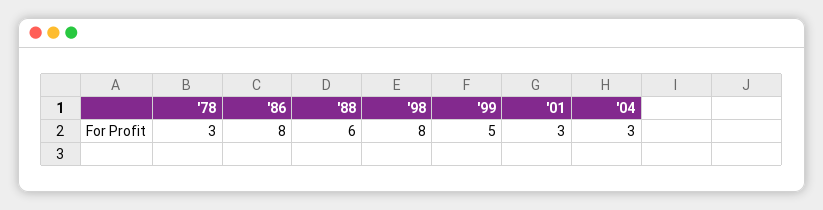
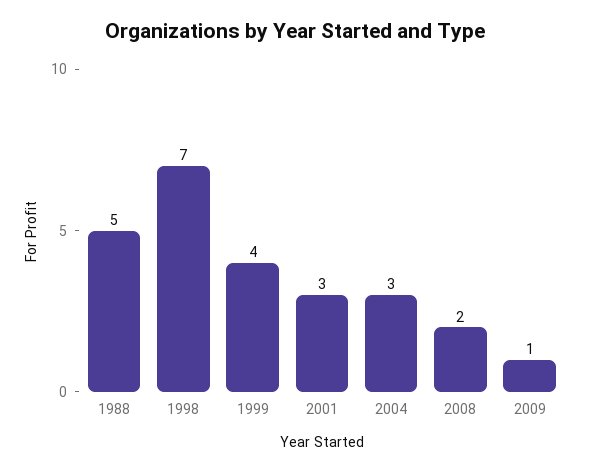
'78: 3 -> none
'86: 8 -> none
'88: 6 -> 5
'98: 8 -> 7
'99: 5 -> 4
2008: none -> 2
2009: none -> 1

